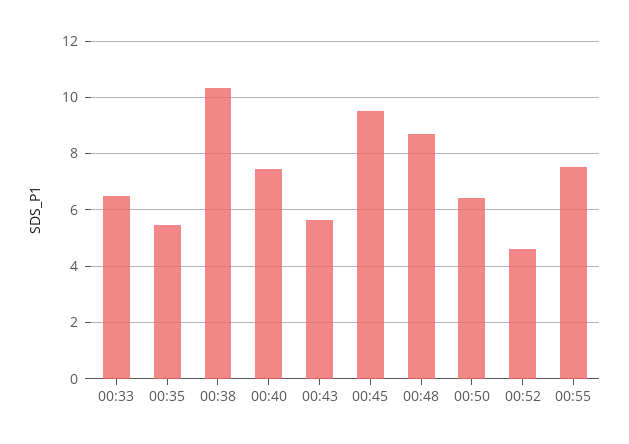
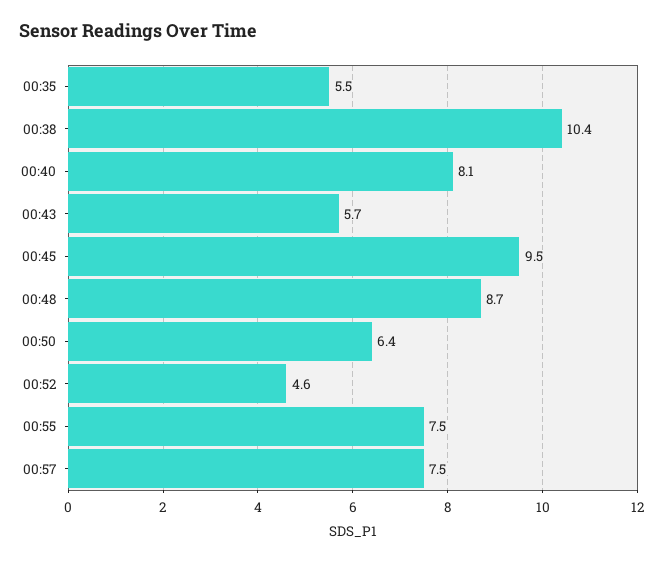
00:33: 6.5 -> none
00:40: 7.5 -> 8.1
00:57: none -> 7.5

